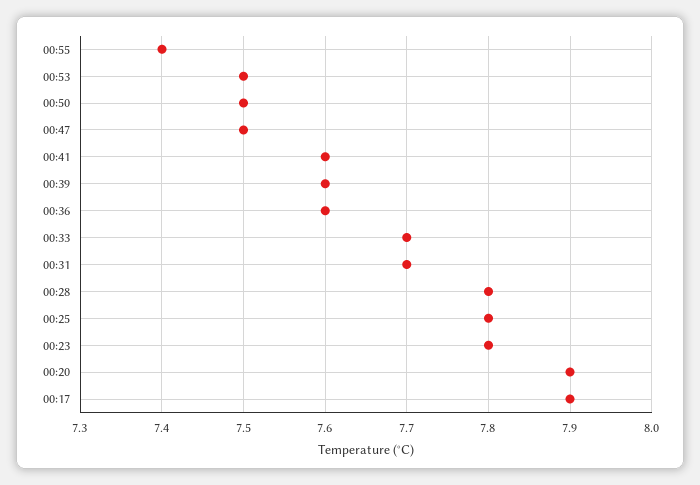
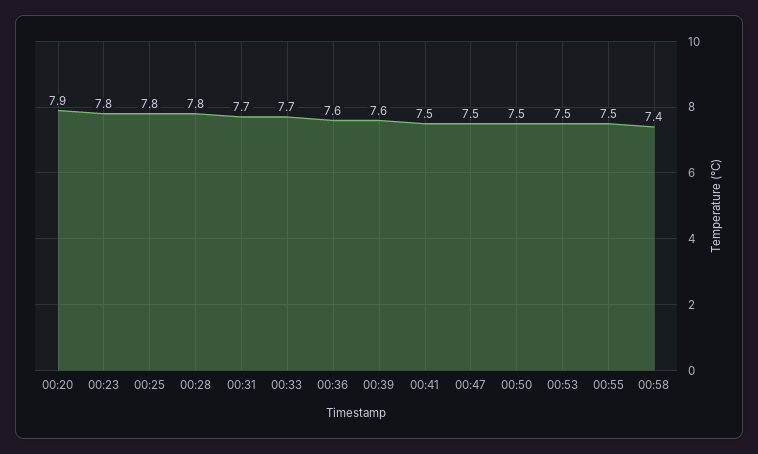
00:55: 7.4 -> 7.5
00:41: 7.6 -> 7.5
00:17: 7.9 -> none
00:58: none -> 7.4

